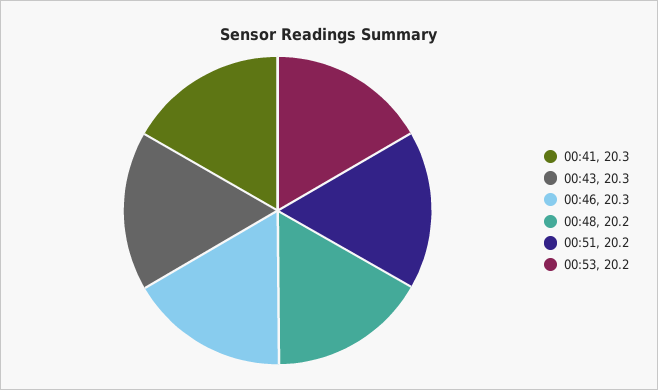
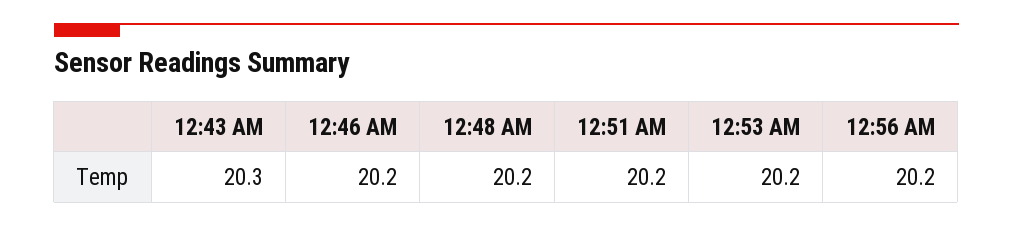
00:41: 20.3 -> none
00:46: 20.3 -> 20.2
12:56 AM: none -> 20.2

